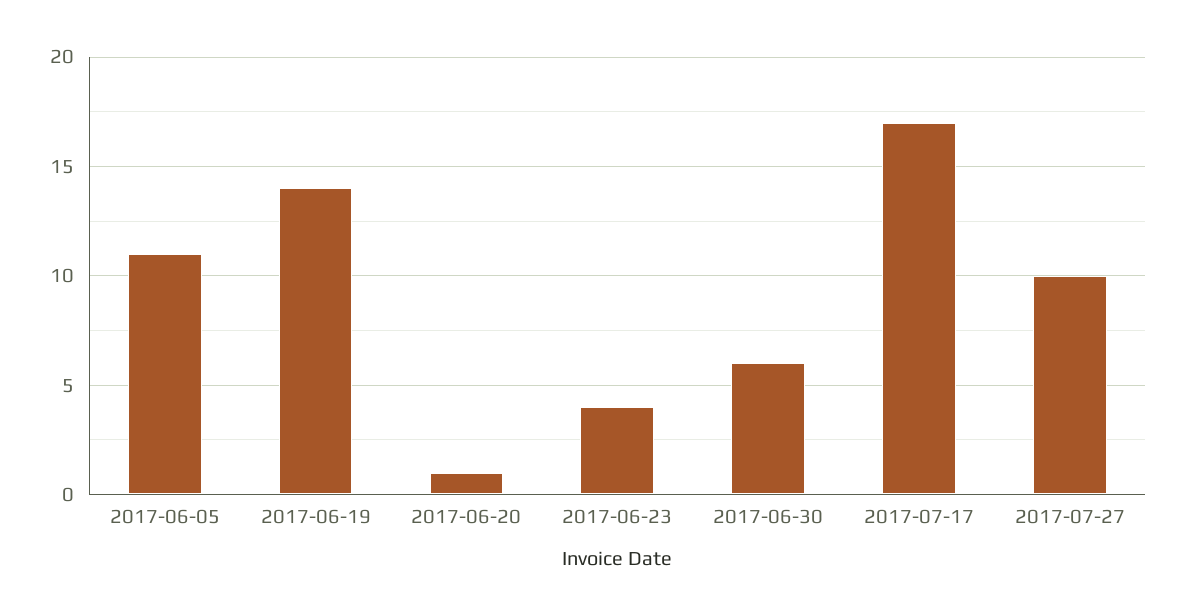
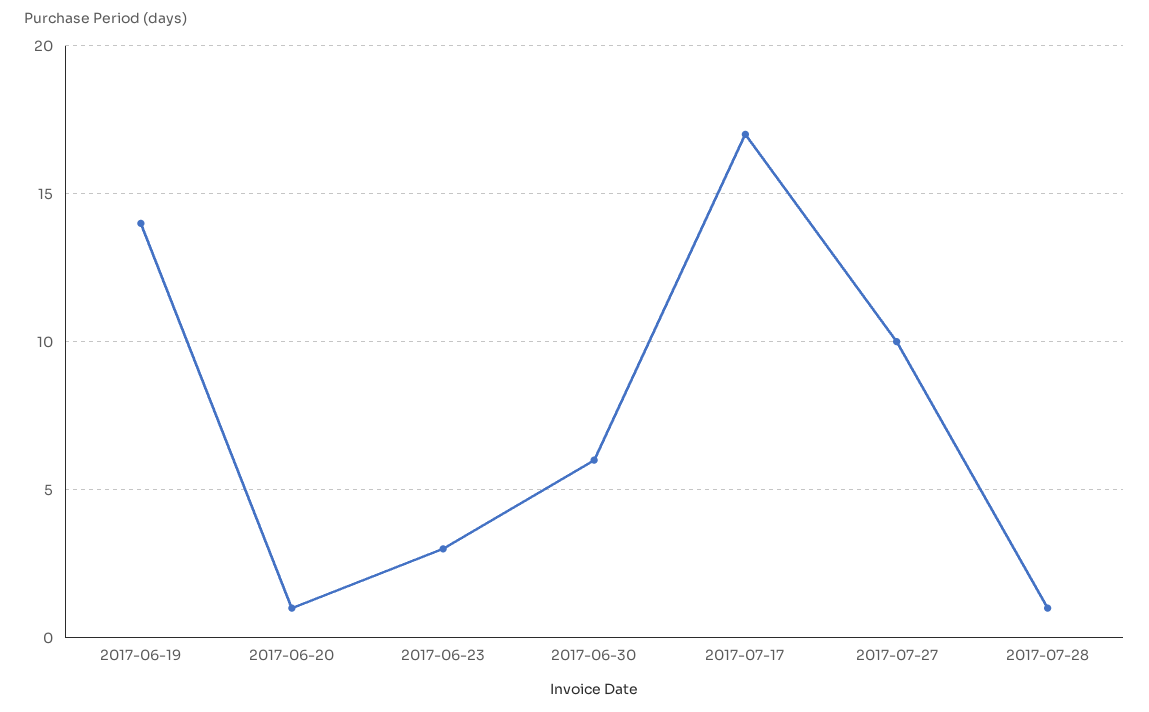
2017-06-05: 11 -> none
2017-06-23: 4 -> 3
2017-07-28: none -> 1

